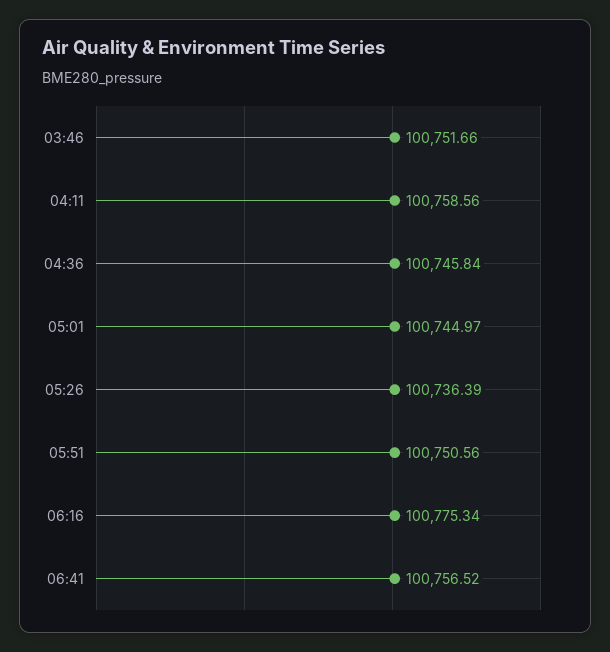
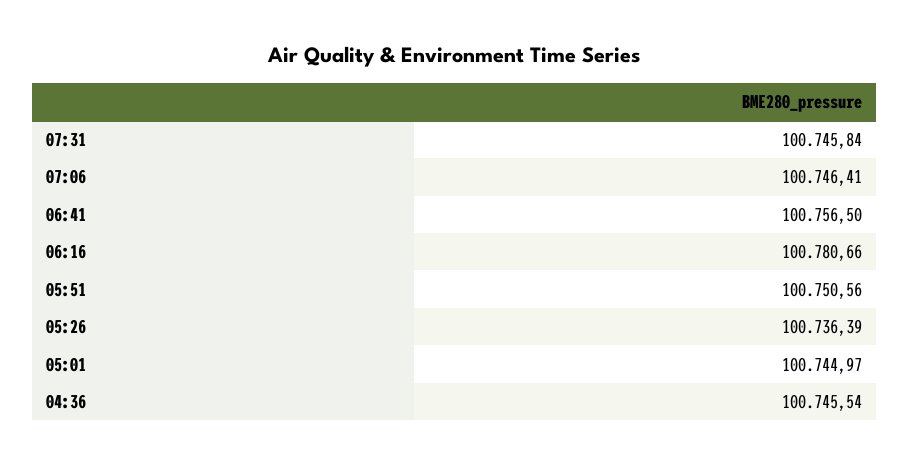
03:46: 100751.66 -> none
04:11: 100758.56 -> none
04:36: 100745.84 -> 100745.54
06:16: 100775.34 -> 100780.66
06:41: 100756.52 -> 100756.5
07:31: none -> 100745.84
07:06: none -> 100746.41

